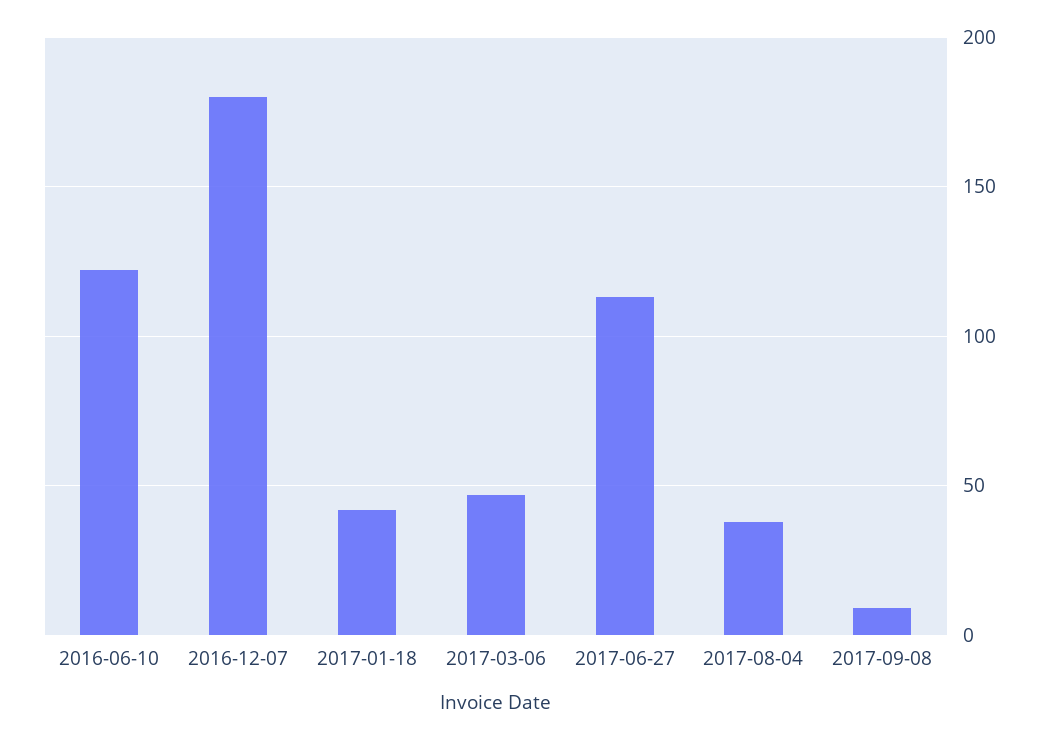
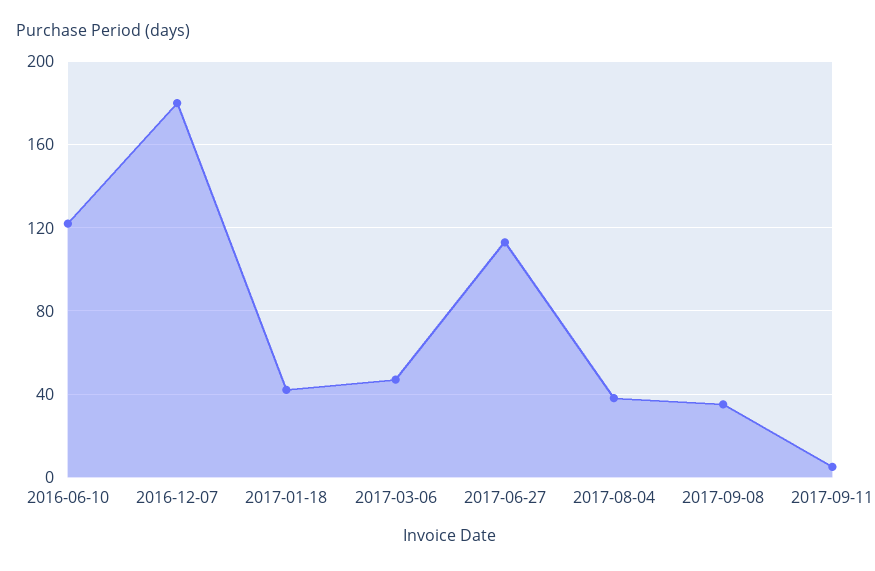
2017-09-08: 10 -> 35
2017-09-11: none -> 5

